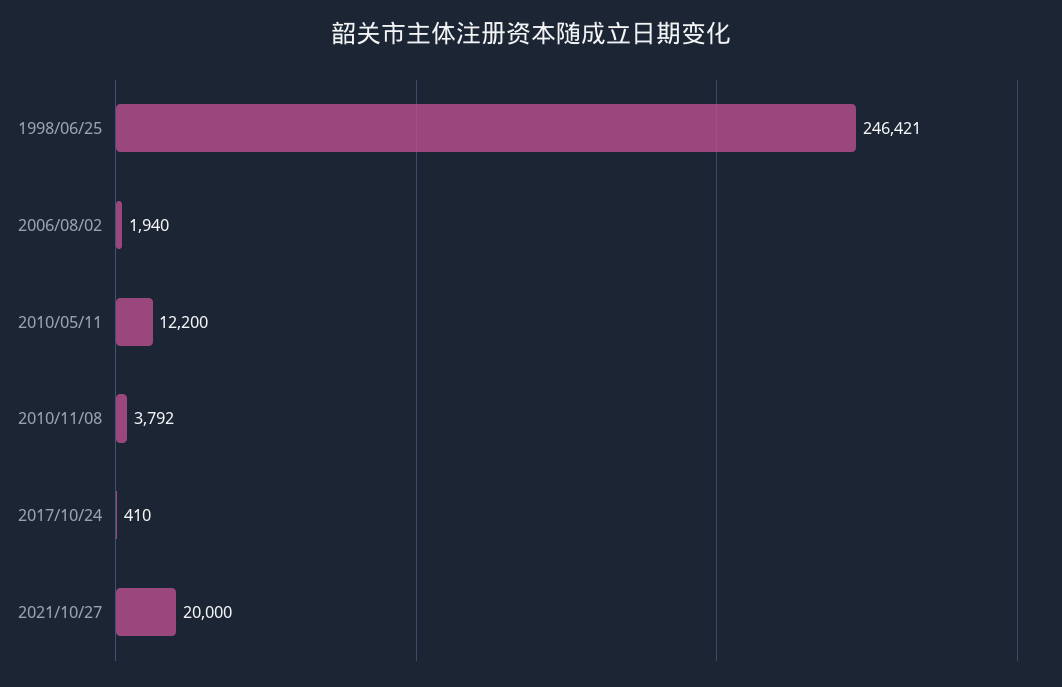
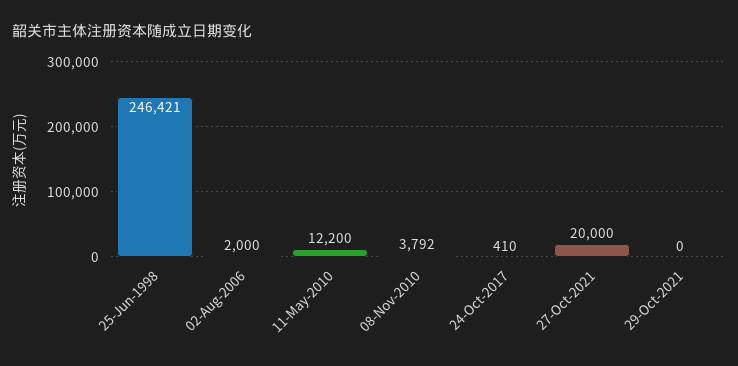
2006/08/02: 1940 -> 2000
29-Oct-2021: none -> 0

